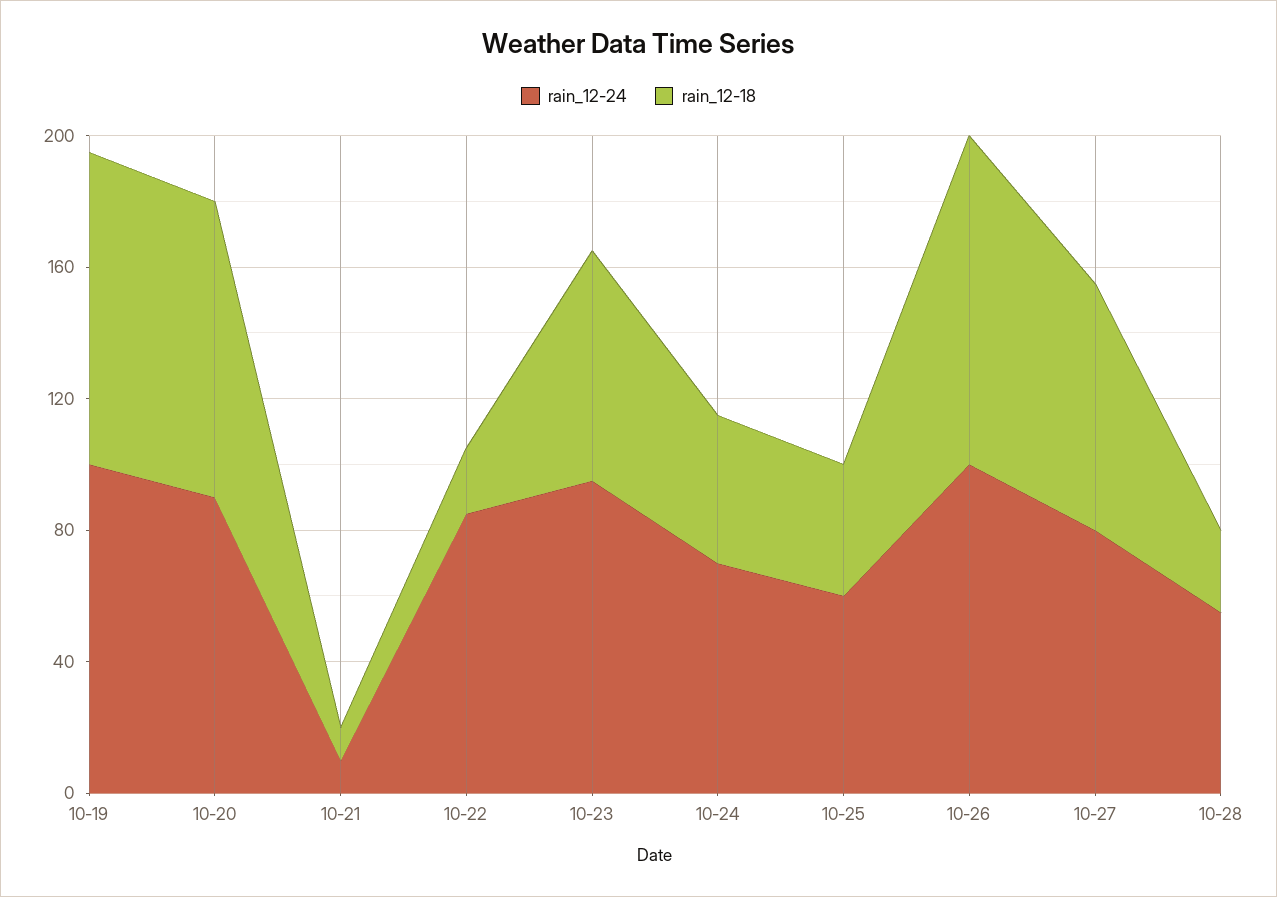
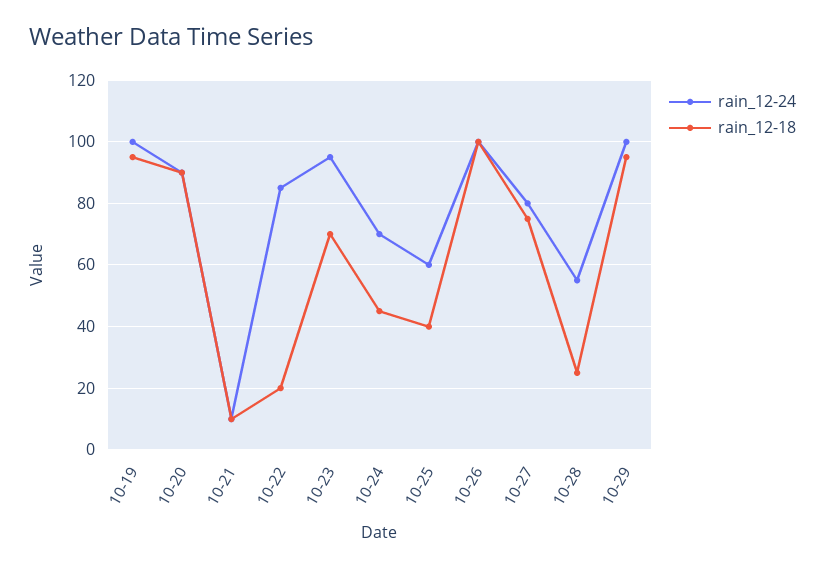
rain_12-24, 10-29: none -> 100
rain_12-18, 10-29: none -> 95

